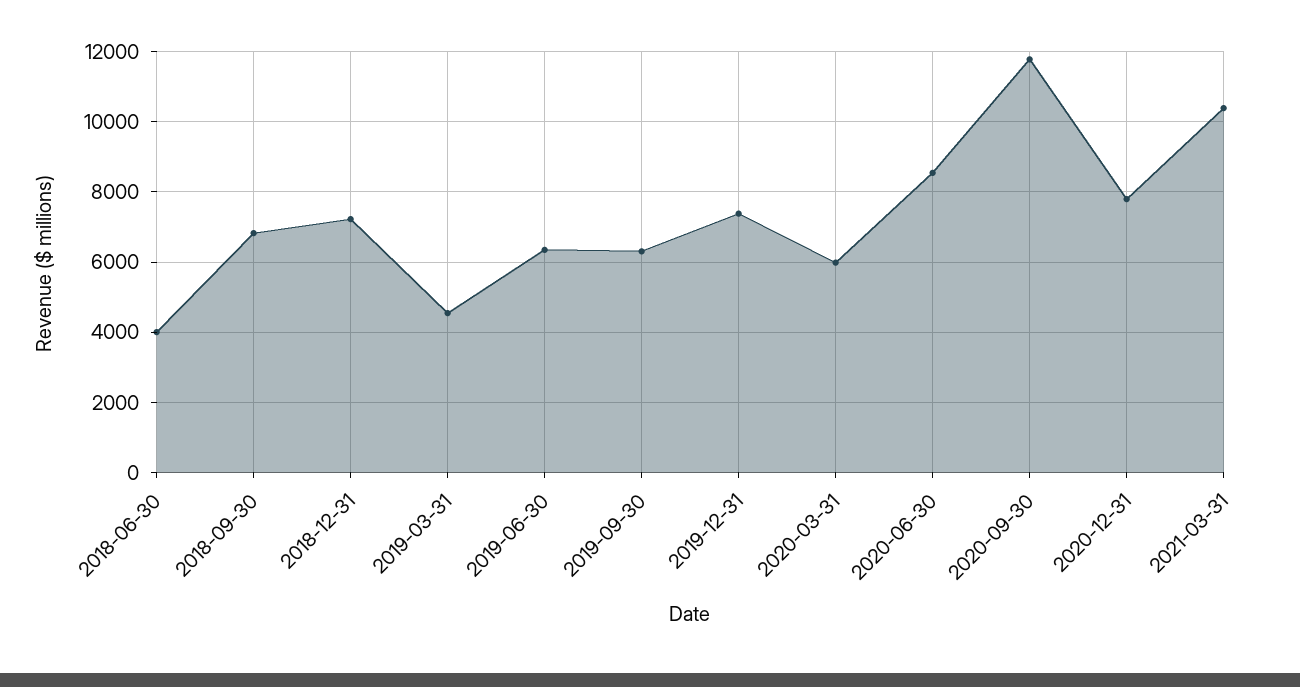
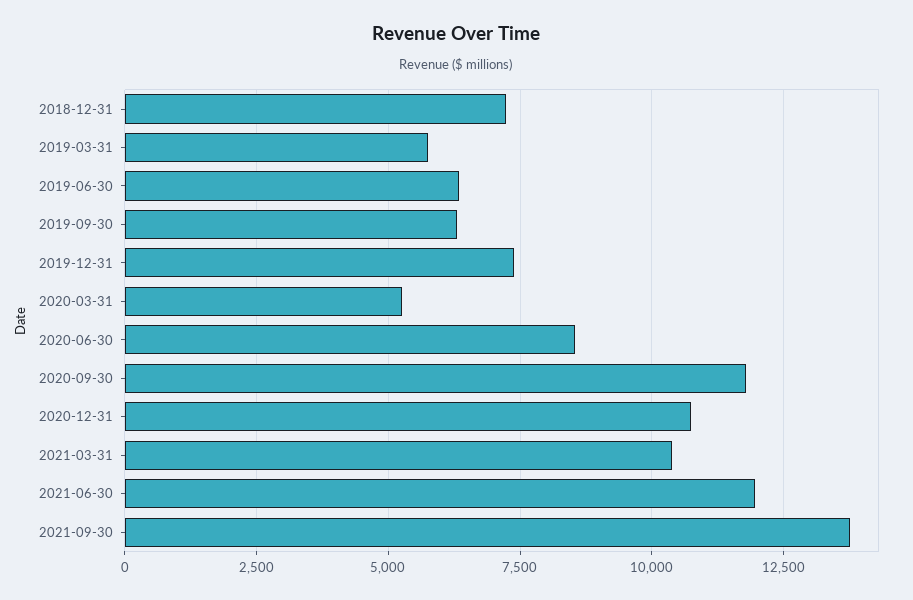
2018-06-30: 4000 -> none
2018-09-30: 6800 -> none
2019-03-31: 4600 -> 5750
2020-03-31: 6000 -> 5250
2020-12-31: 7800 -> 10750
2021-06-30: none -> 12000
2021-09-30: none -> 13750

